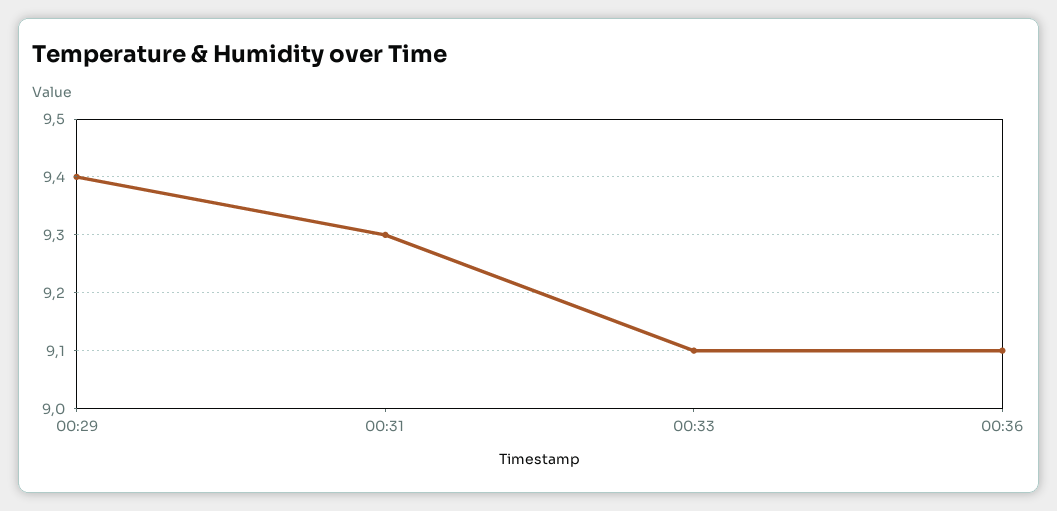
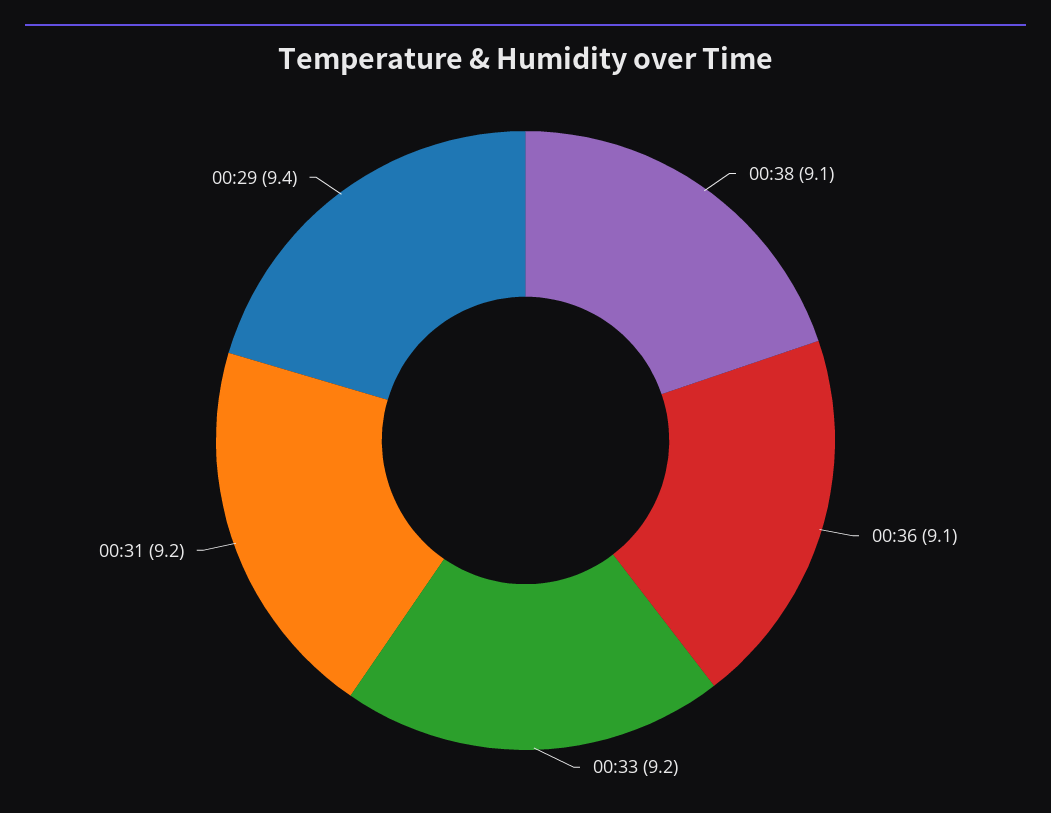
00:31: 9.3 -> 9.2
00:33: 9.1 -> 9.2
00:38: none -> 9.1

